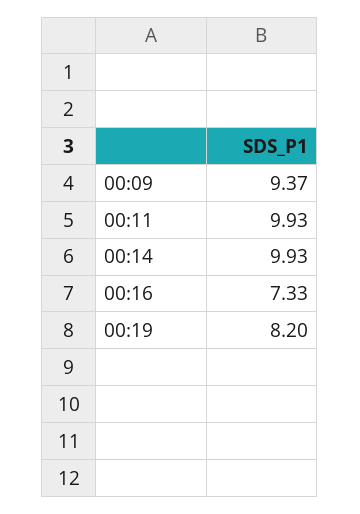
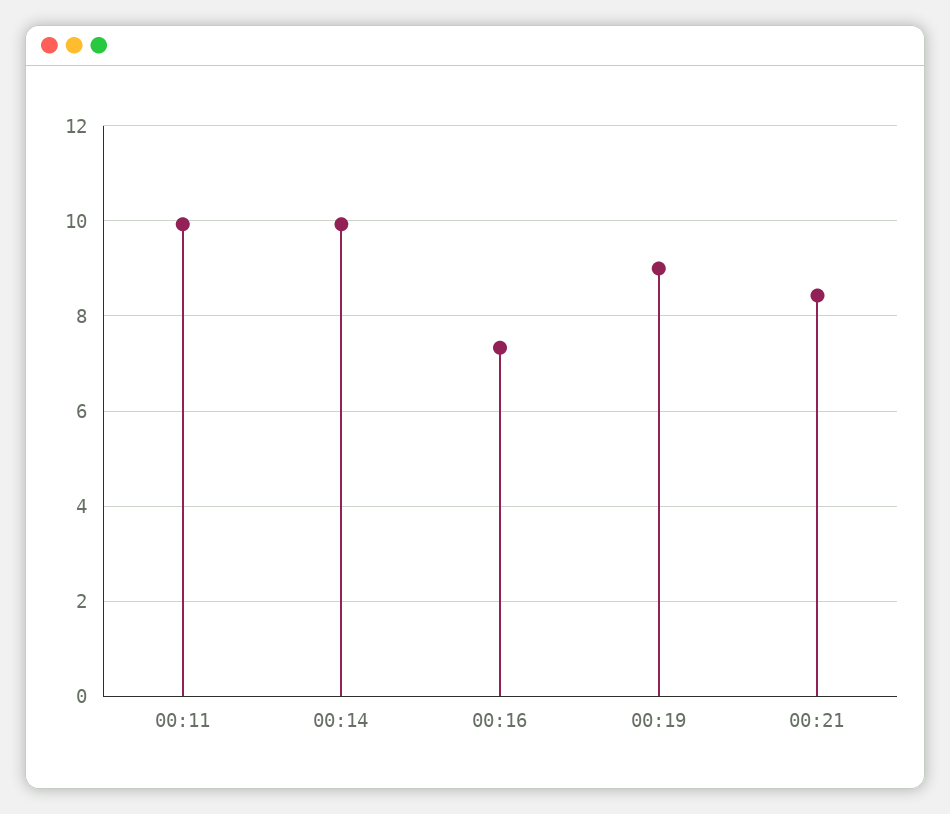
00:09: 9.37 -> none
00:19: 8.2 -> 9
00:21: none -> 8.4

